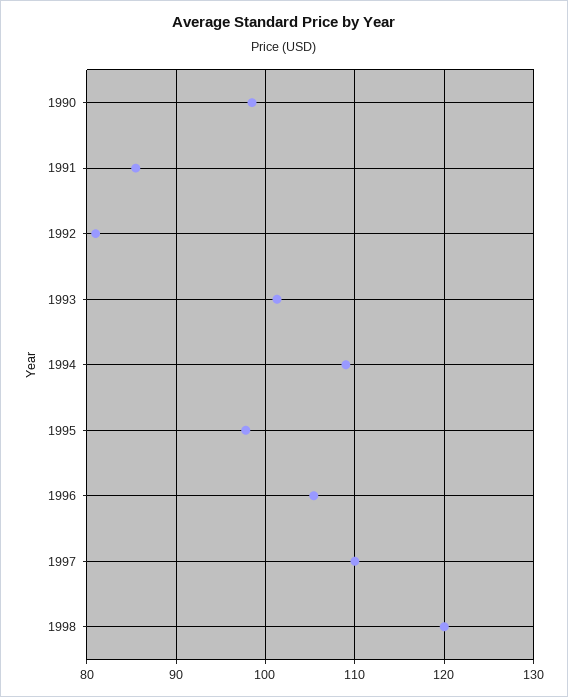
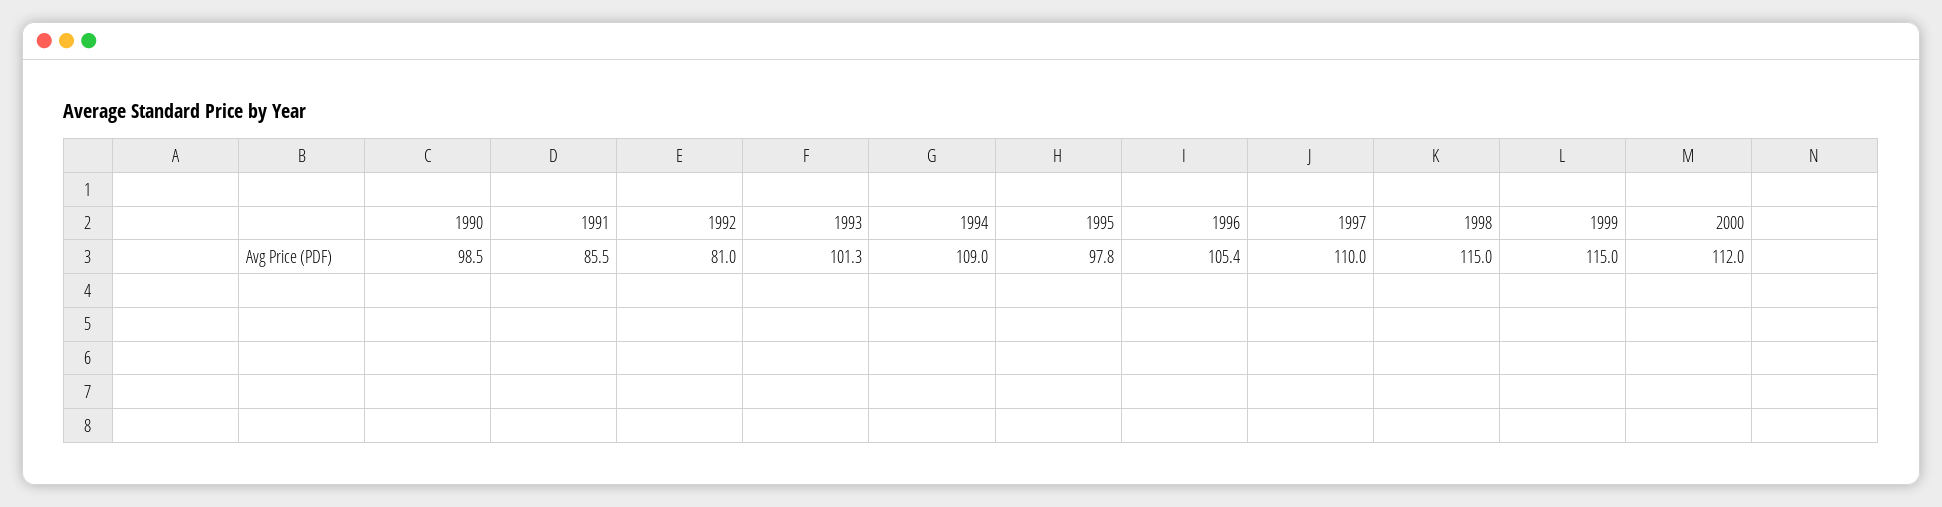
1998: 120 -> 115
1999: none -> 115
2000: none -> 112

